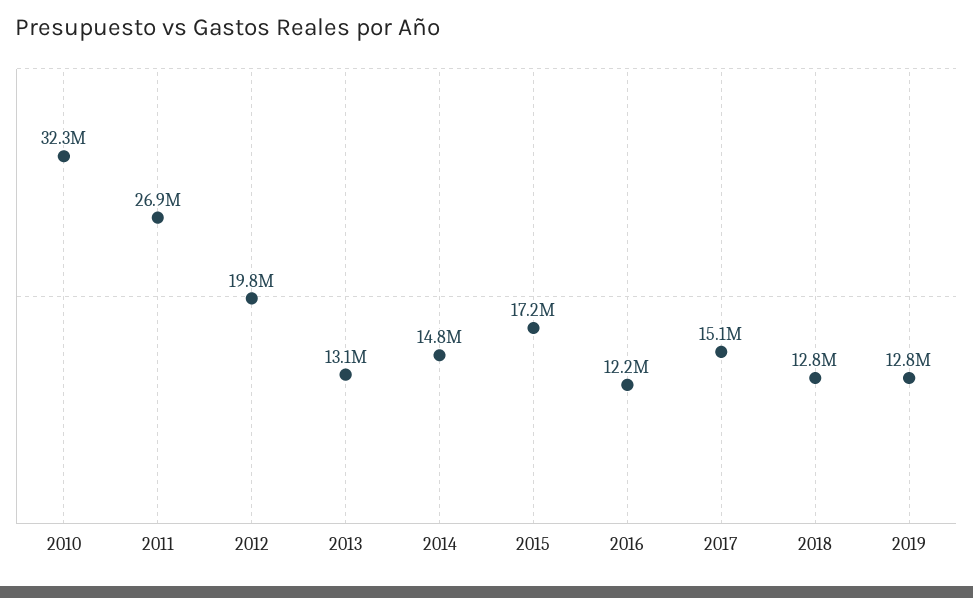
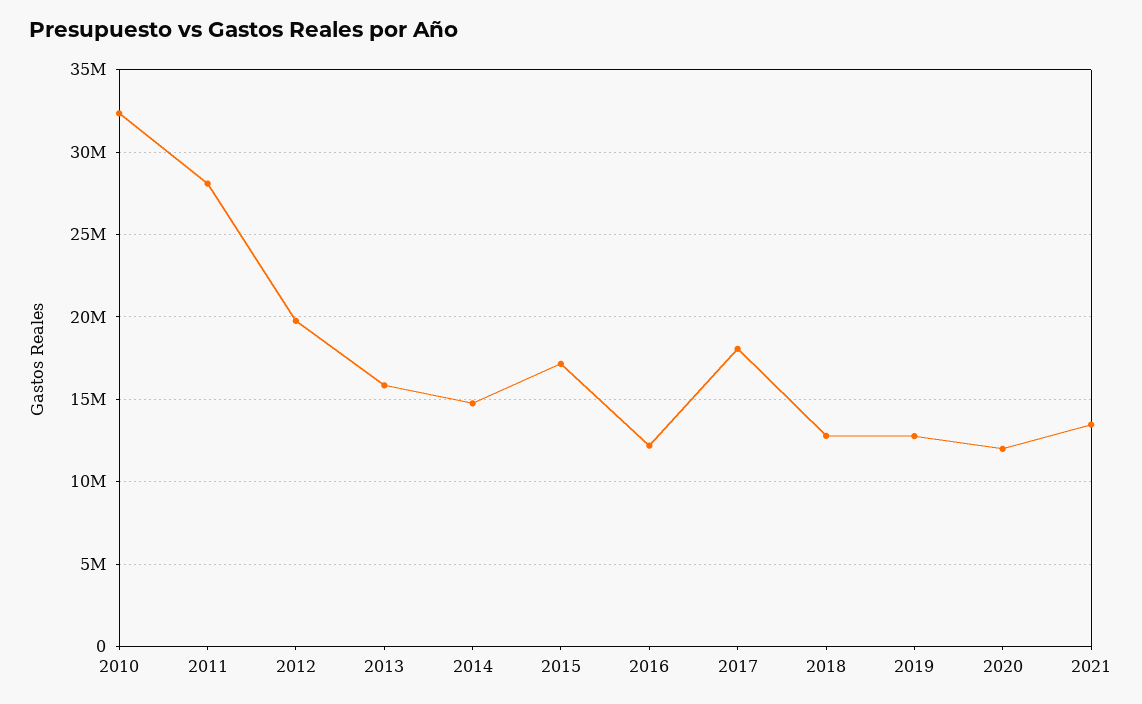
2011: 26900000 -> 28000000
2013: 13100000 -> 16000000
2017: 15100000 -> 18000000
2020: none -> 12000000
2021: none -> 13500000

